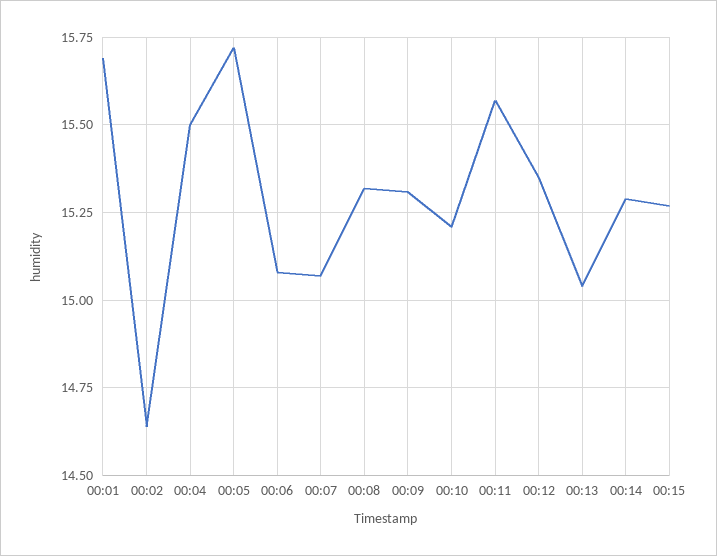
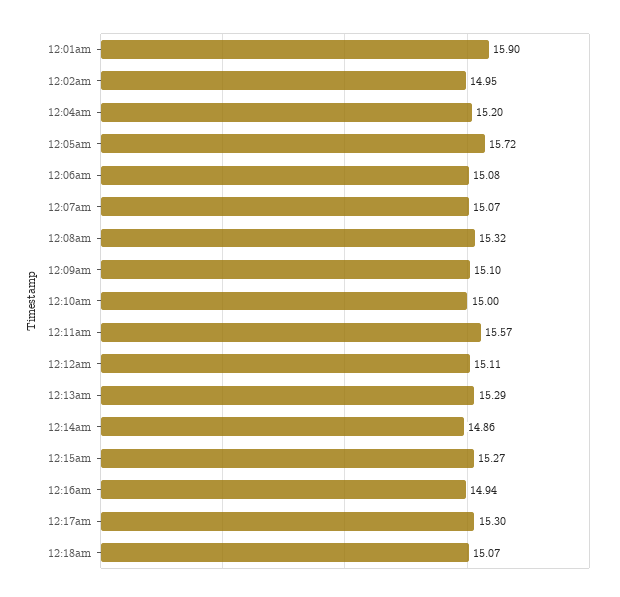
00:01: 15.7 -> 15.9
00:02: 14.65 -> 14.95
00:04: 15.5 -> 15.2
00:09: 15.3 -> 15.1
00:10: 15.2 -> 15
00:12: 15.35 -> 15.11
00:13: 15.05 -> 15.29
00:14: 15.3 -> 14.86
12:16am: none -> 14.94
12:17am: none -> 15.3
12:18am: none -> 15.07

